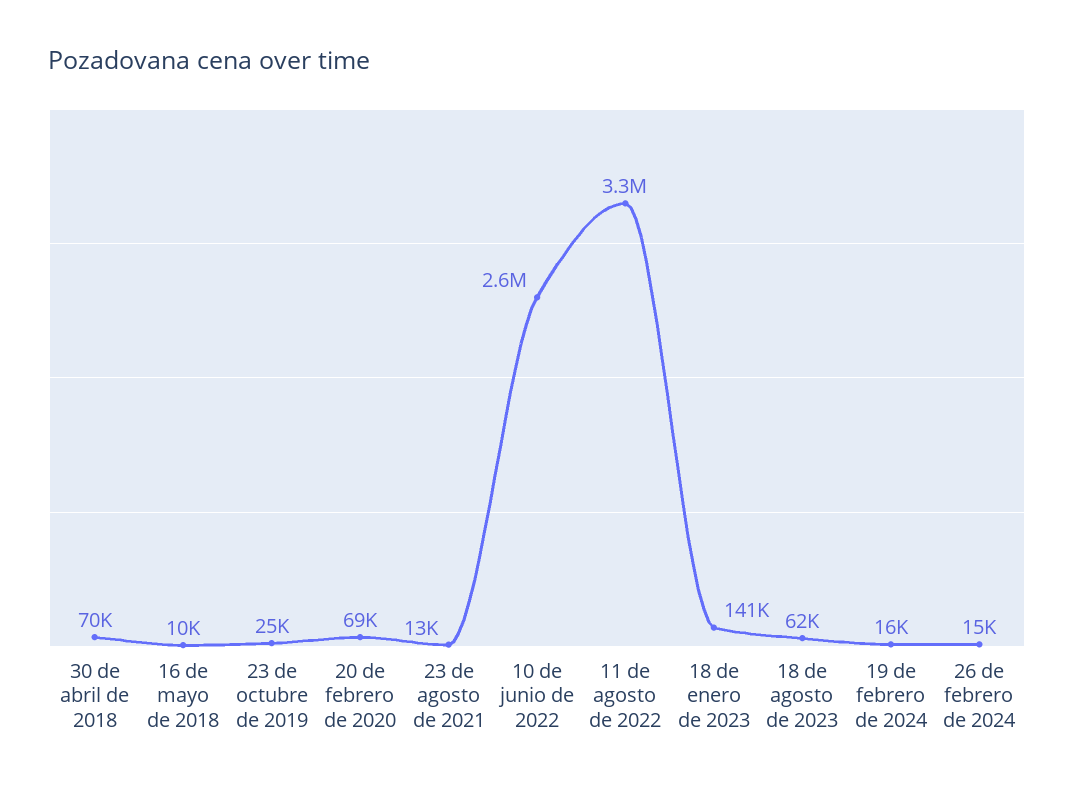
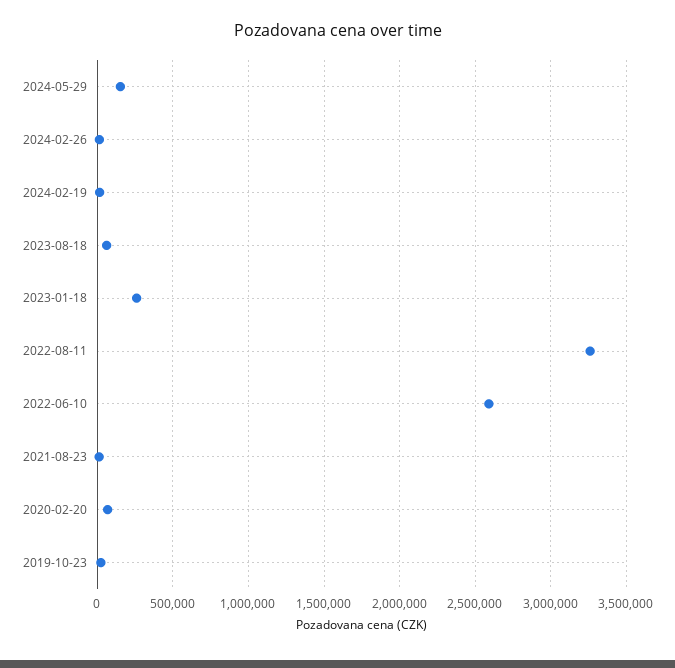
30 de abril de 2018: 70000 -> none
16 de mayo de 2018: 10000 -> none
18 de enero de 2023: 141000 -> 250000
2024-05-29: none -> 150000

